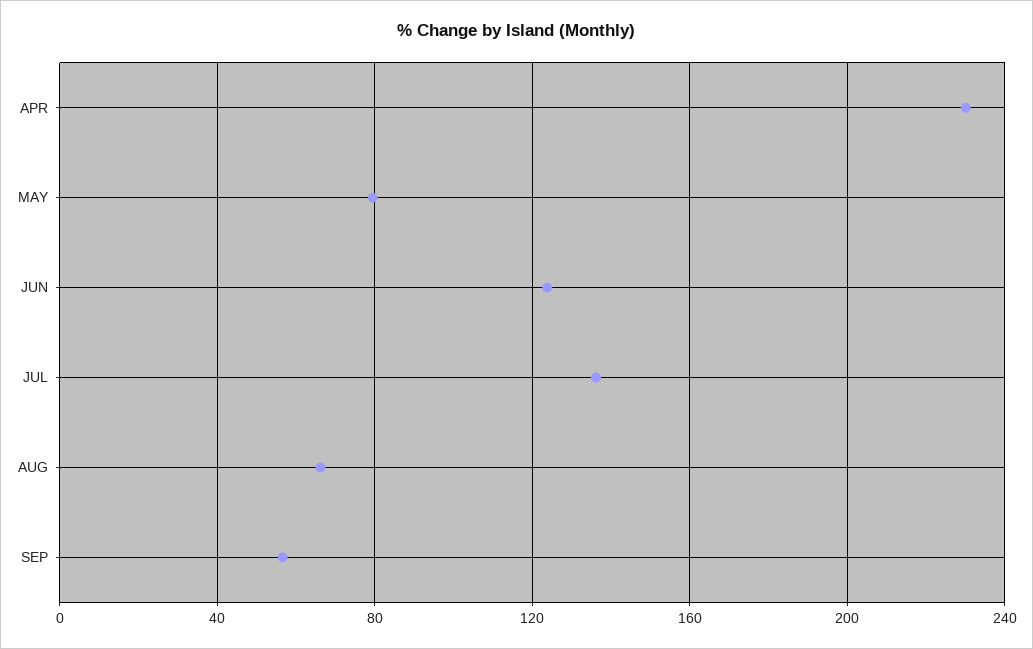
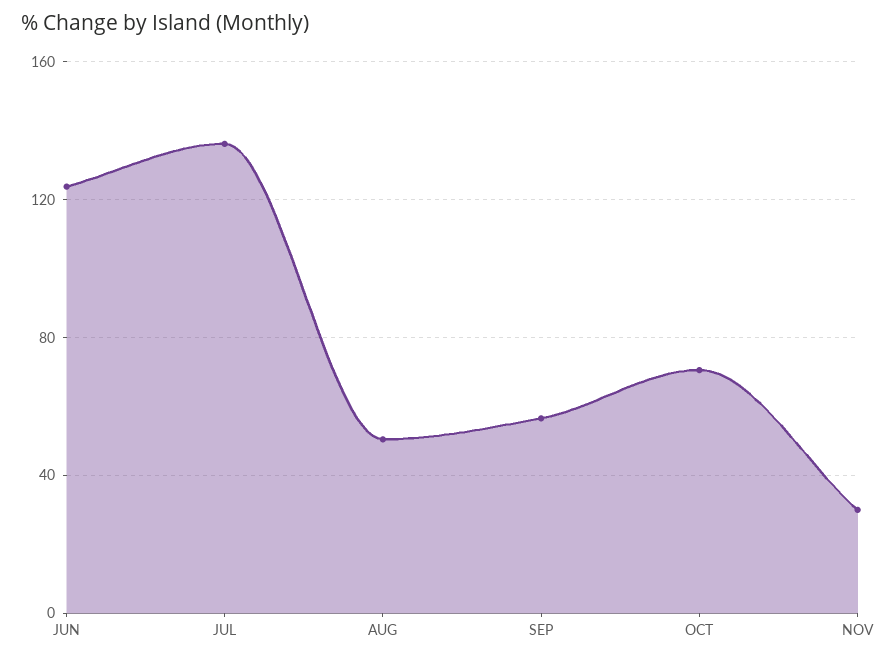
APR: 230 -> none
MAY: 80 -> none
AUG: 65 -> 50
OCT: none -> 70
NOV: none -> 30

